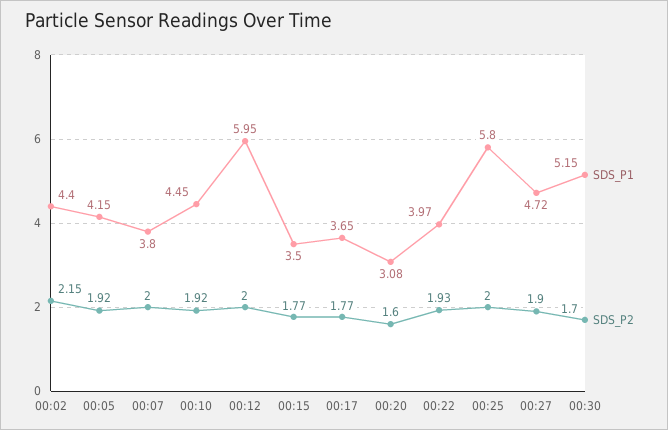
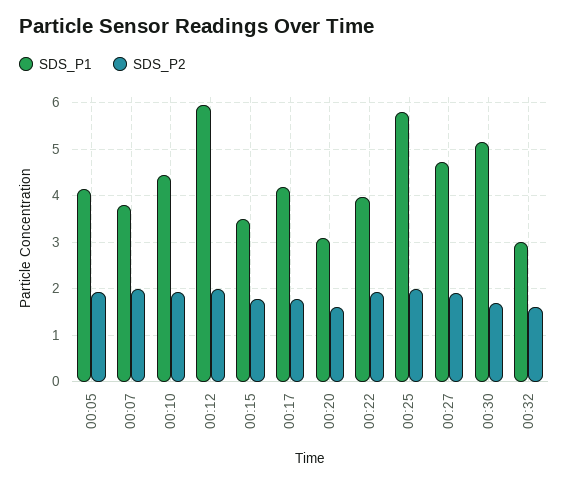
SDS_P1, 00:02: 4.4 -> none
SDS_P2, 00:02: 2.15 -> none
SDS_P1, 00:17: 3.65 -> 4.2
SDS_P1, 00:32: none -> 3
SDS_P2, 00:32: none -> 1.6

